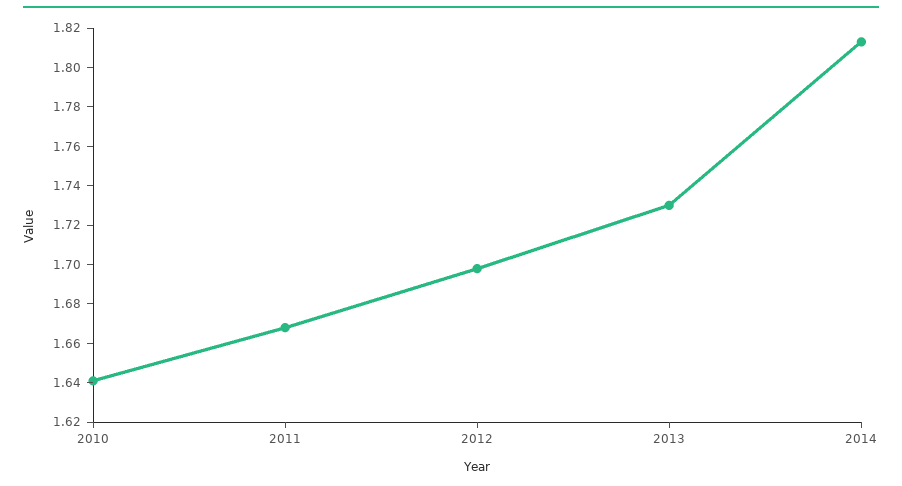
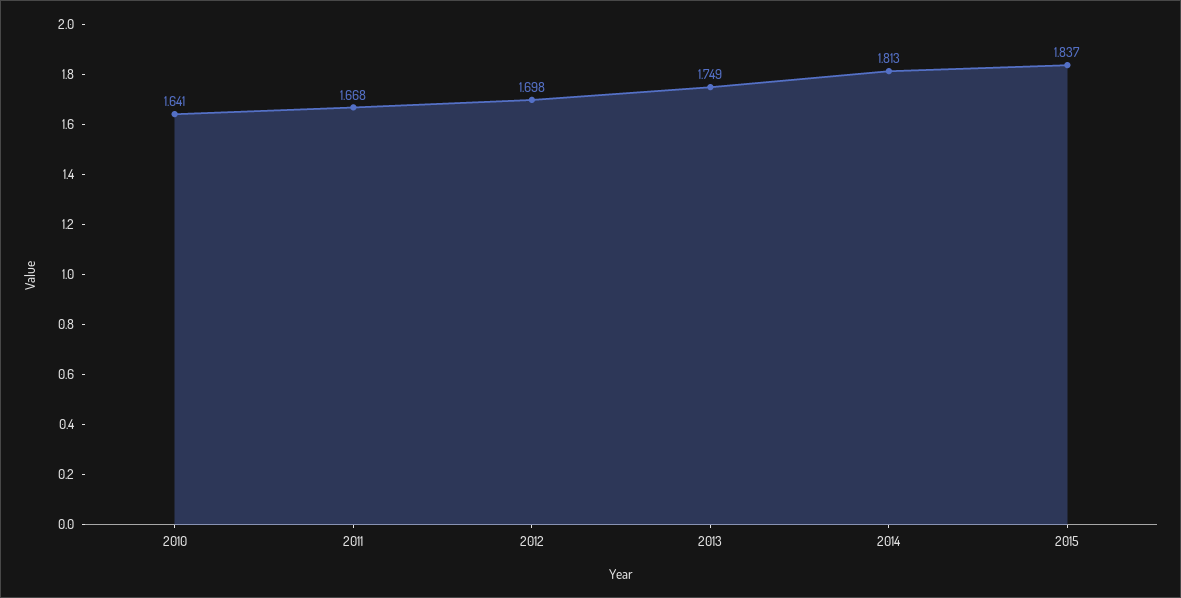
2013: 1.73 -> 1.749
2015: none -> 1.837

